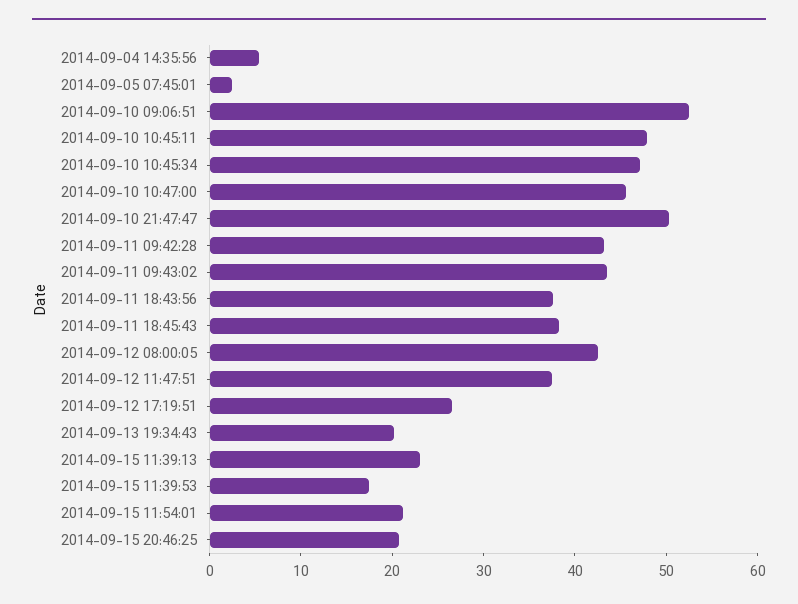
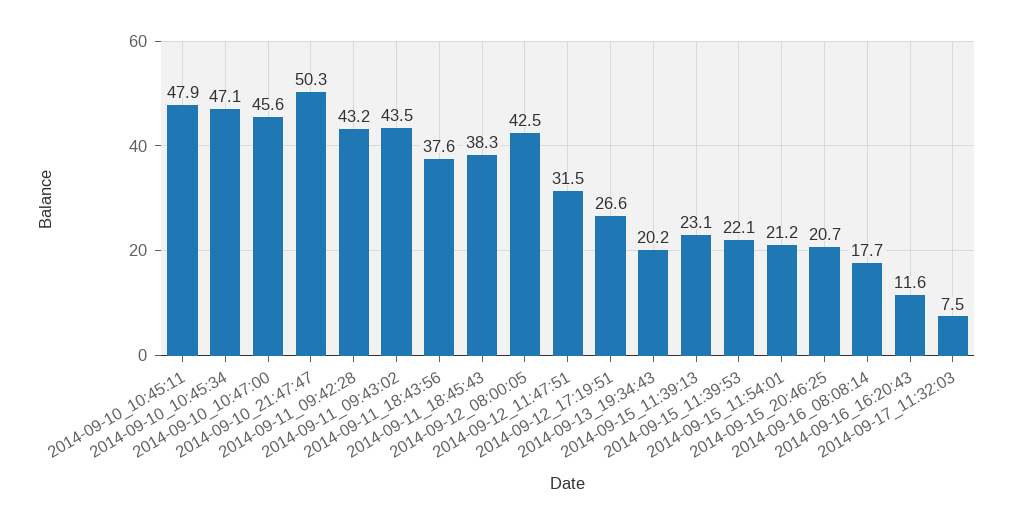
2014-09-04 14:35:56: 6 -> none
2014-09-05 07:45:01: 2 -> none
2014-09-10 09:06:51: 52 -> none
2014-09-12 11:47:51: 38 -> 31.5
2014-09-15 11:39:53: 18 -> 22.1
2014-09-16_08:08:14: none -> 17.7
2014-09-16_16:20:43: none -> 11.6
2014-09-17_11:32:03: none -> 7.5

